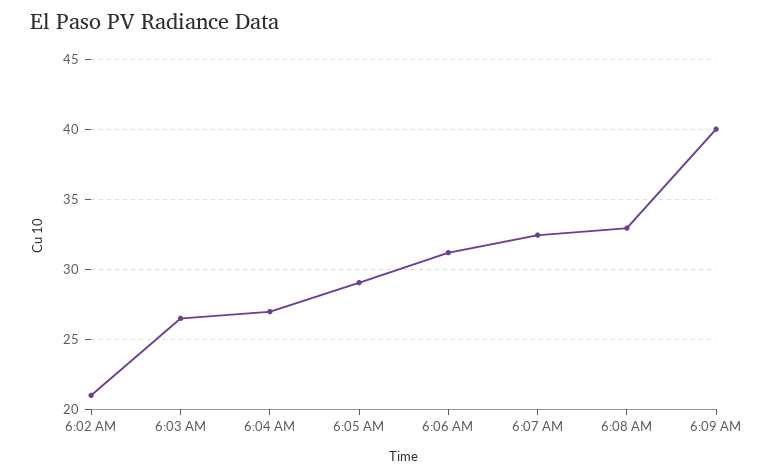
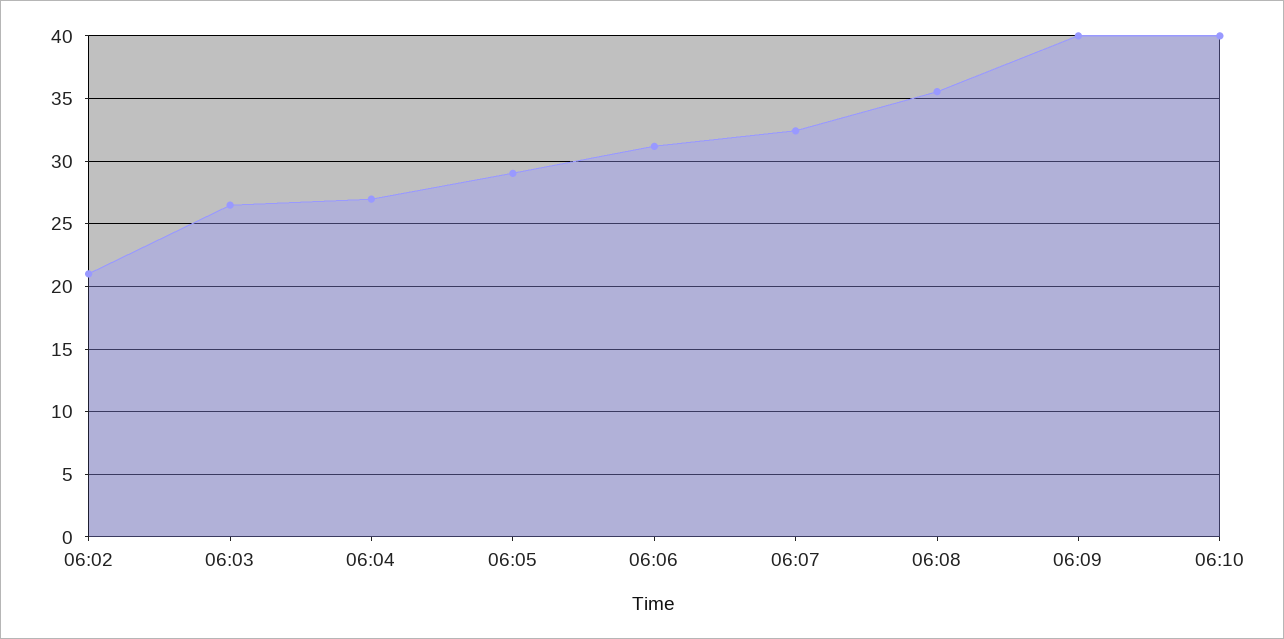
6:08 AM: 33 -> 35.5
06:10: none -> 40

